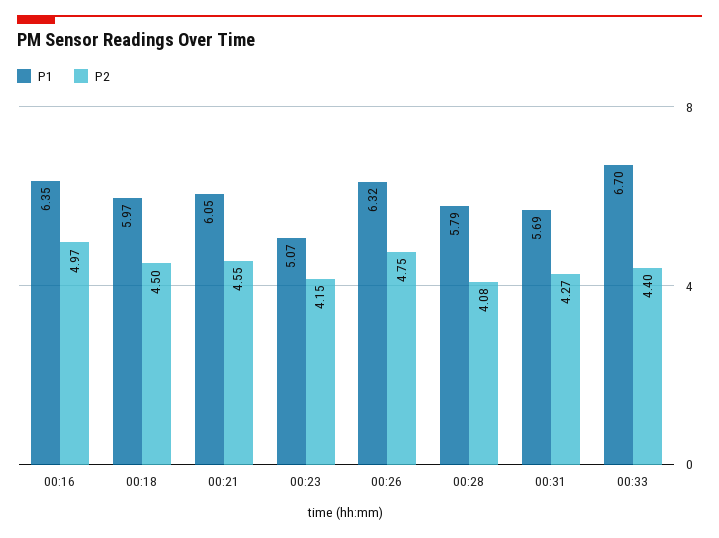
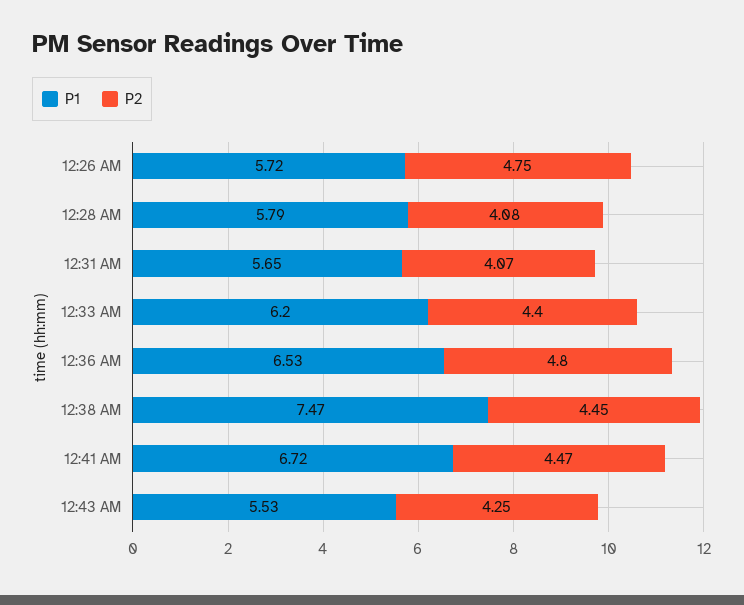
P1, 00:16: 6.35 -> none
P2, 00:16: 4.97 -> none
P1, 00:18: 5.97 -> none
P2, 00:18: 4.5 -> none
P1, 00:21: 6.05 -> none
P2, 00:21: 4.55 -> none
P1, 00:23: 5.07 -> none
P2, 00:23: 4.15 -> none
P1, 00:26: 6.32 -> 5.72
P1, 00:31: 5.69 -> 5.65
P2, 00:31: 4.27 -> 4.07
P1, 00:33: 6.7 -> 6.2
P1, 12:36 AM: none -> 6.53
P2, 12:36 AM: none -> 4.8
P1, 12:38 AM: none -> 7.47
P2, 12:38 AM: none -> 4.45
P1, 12:41 AM: none -> 6.72
P2, 12:41 AM: none -> 4.47
P1, 12:43 AM: none -> 5.53
P2, 12:43 AM: none -> 4.25

